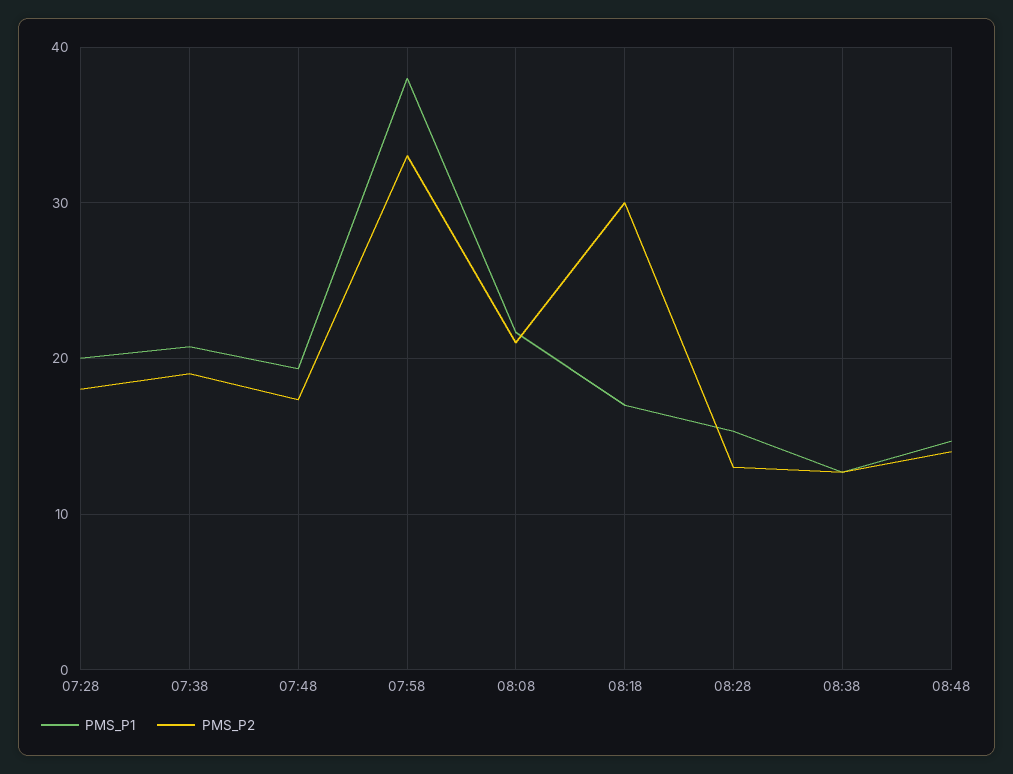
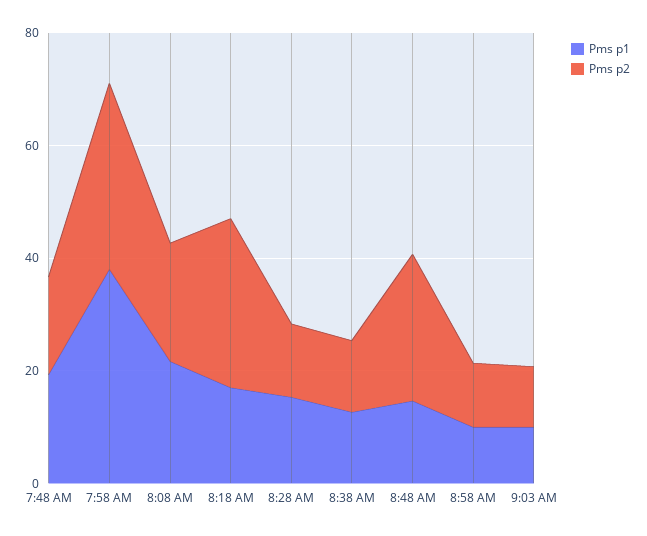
PMS_P1, 07:28: 20 -> none
PMS_P2, 07:28: 18 -> none
PMS_P1, 07:38: 21 -> none
PMS_P2, 07:38: 19 -> none
PMS_P2, 08:48: 14 -> 25
PMS_P1, 8:58 AM: none -> 10
PMS_P2, 8:58 AM: none -> 10
PMS_P1, 9:03 AM: none -> 10
PMS_P2, 9:03 AM: none -> 10

